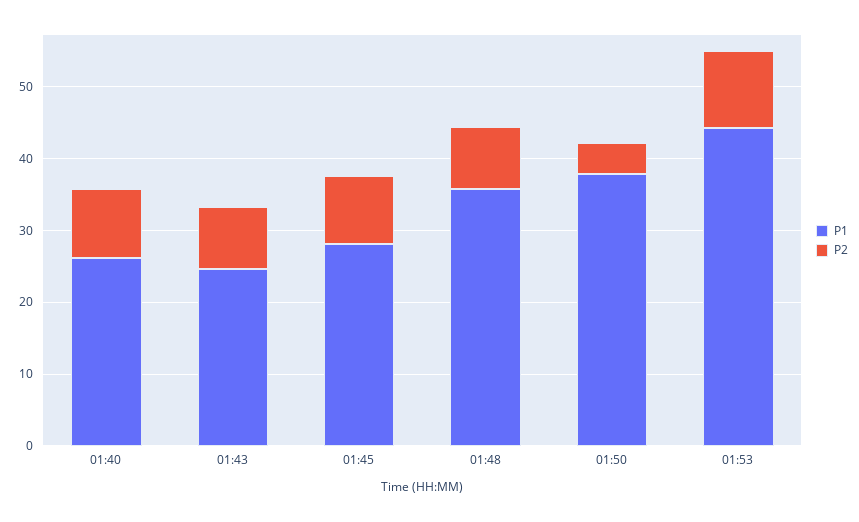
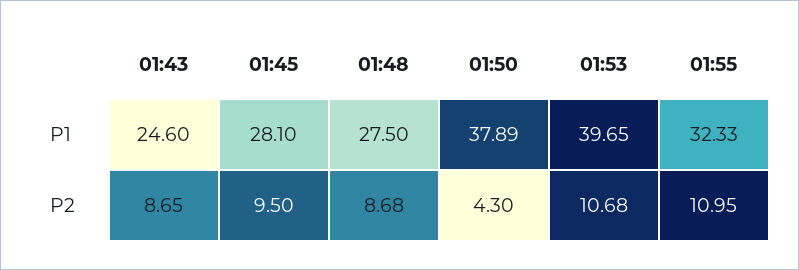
P1, 01:40: 26 -> none
P2, 01:40: 10 -> none
P1, 01:48: 36 -> 27.5
P1, 01:53: 44 -> 39.65
P1, 01:55: none -> 32.33
P2, 01:55: none -> 10.95

